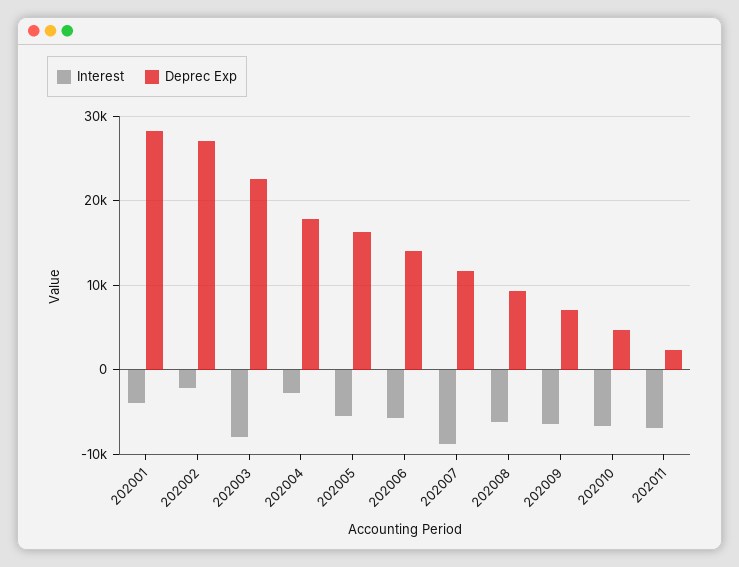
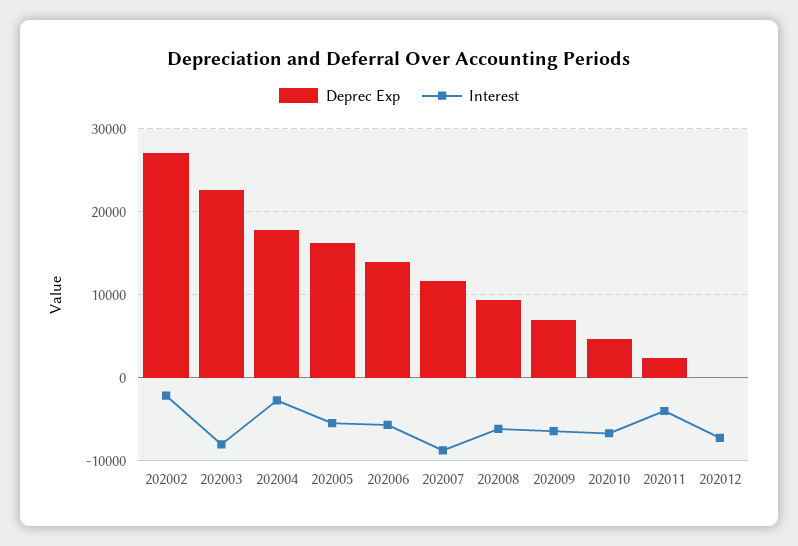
Interest, 202001: -4000 -> none
Deprec Exp, 202001: 28000 -> none
Interest, 202011: -7000 -> -4000
Deprec Exp, 202012: none -> 0
Interest, 202012: none -> -7000

